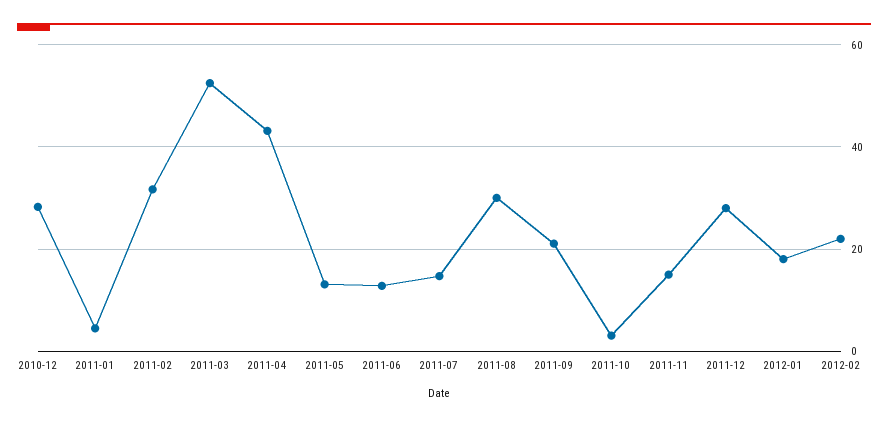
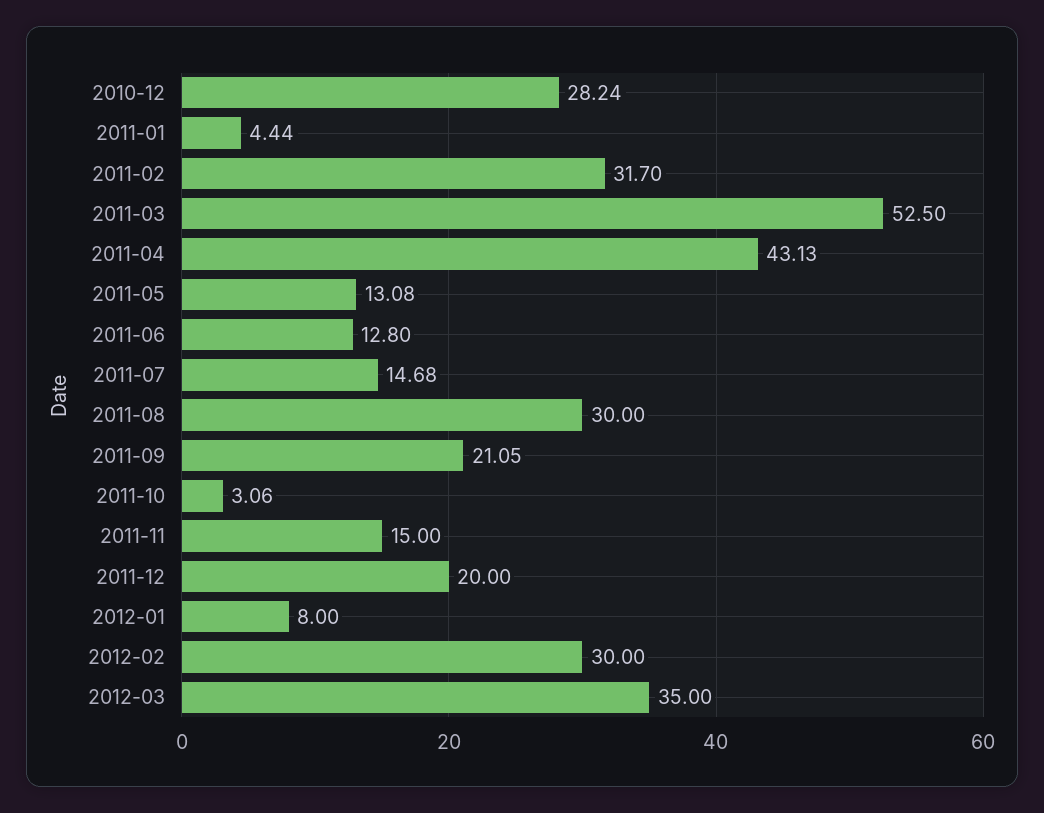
2011-12: 28 -> 20
2012-01: 18 -> 8
2012-02: 22 -> 30
2012-03: none -> 35

